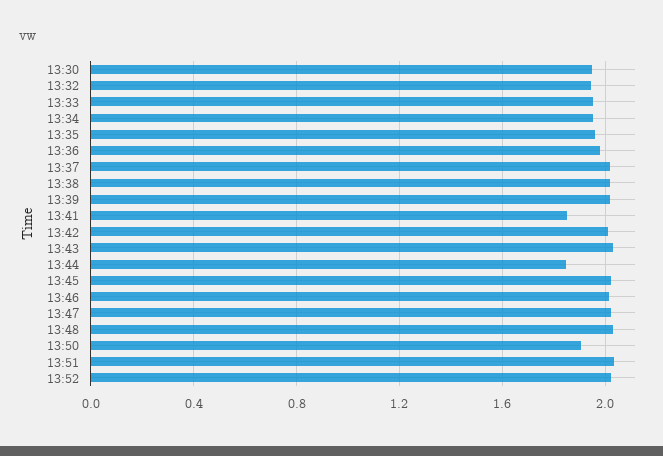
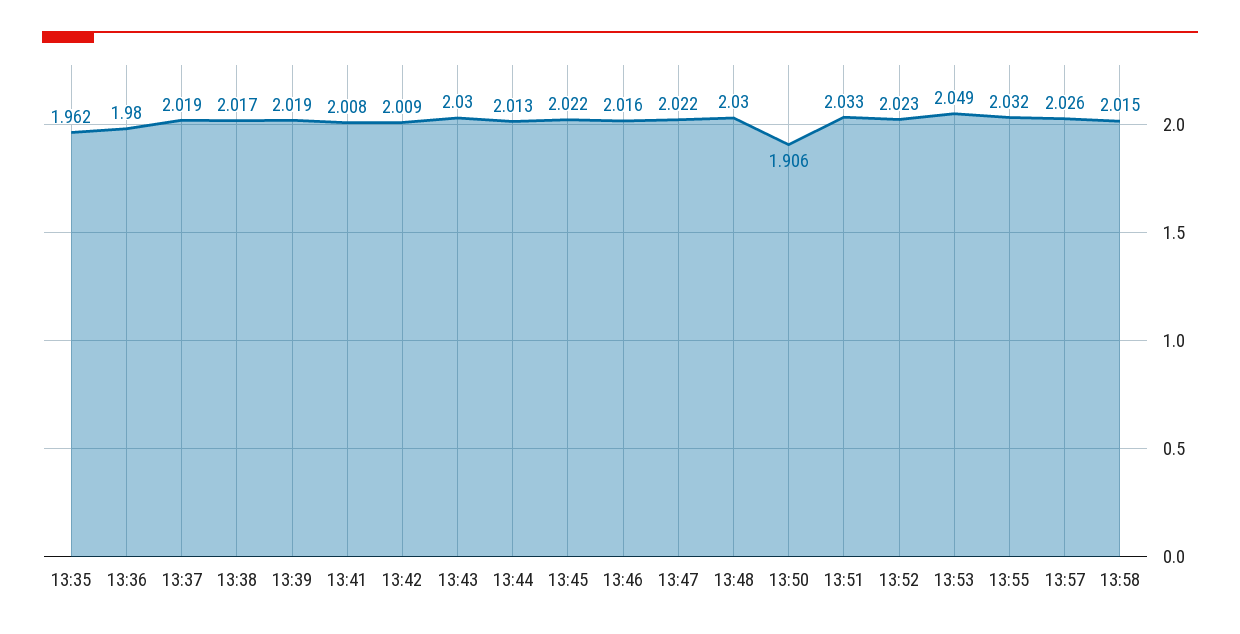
13:30: 1.95 -> none
13:32: 1.95 -> none
13:33: 1.95 -> none
13:34: 1.95 -> none
13:41: 1.85 -> 2.008
13:44: 1.85 -> 2.013
13:53: none -> 2.049
13:55: none -> 2.032
13:57: none -> 2.026
13:58: none -> 2.015

